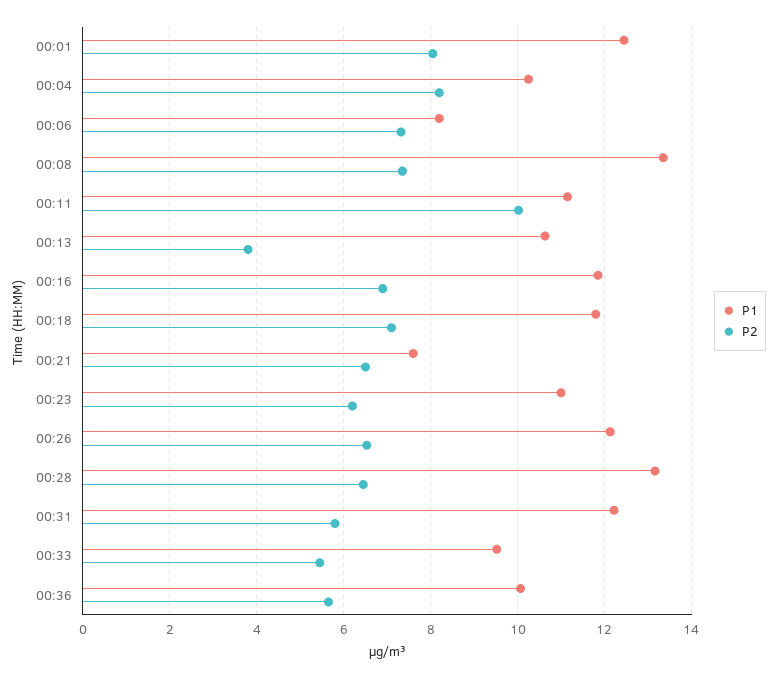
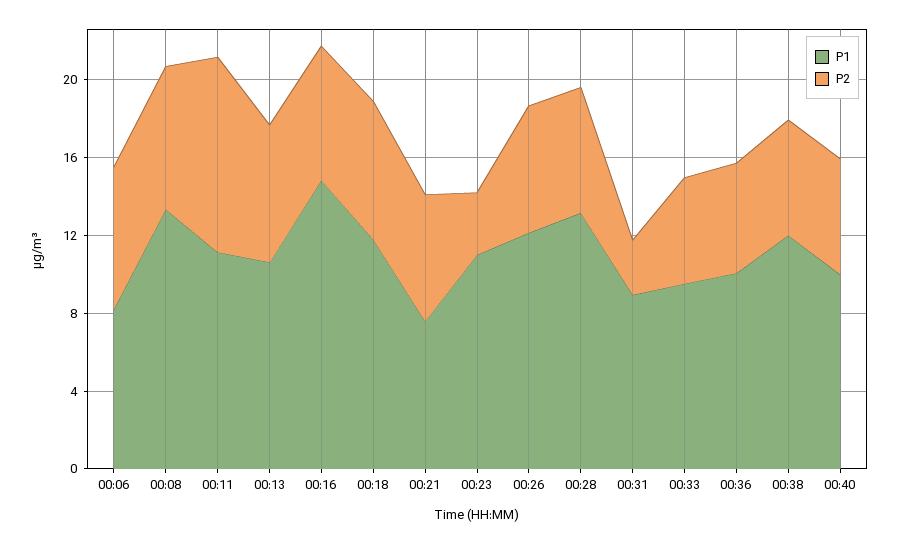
P1, 00:01: 12.4 -> none
P2, 00:01: 8 -> none
P1, 00:04: 10.2 -> none
P2, 00:04: 8.2 -> none
P2, 00:13: 3.8 -> 7
P1, 00:16: 11.8 -> 15
P2, 00:23: 6.2 -> 3
P1, 00:31: 12.2 -> 9
P2, 00:31: 5.8 -> 3
P1, 00:38: none -> 12
P2, 00:38: none -> 6
P1, 00:40: none -> 10
P2, 00:40: none -> 6

